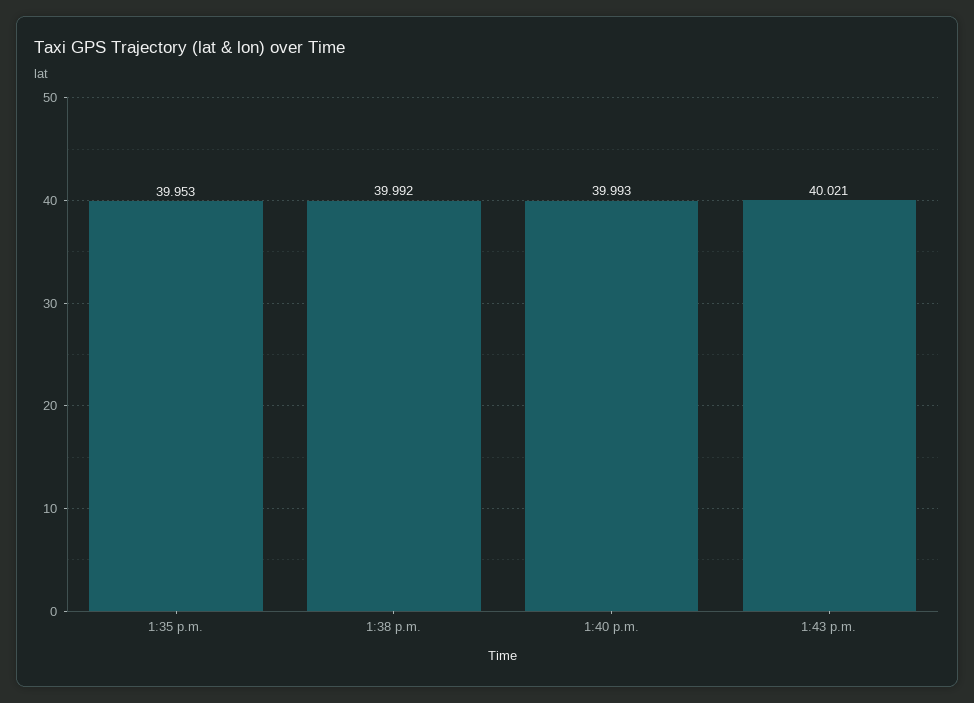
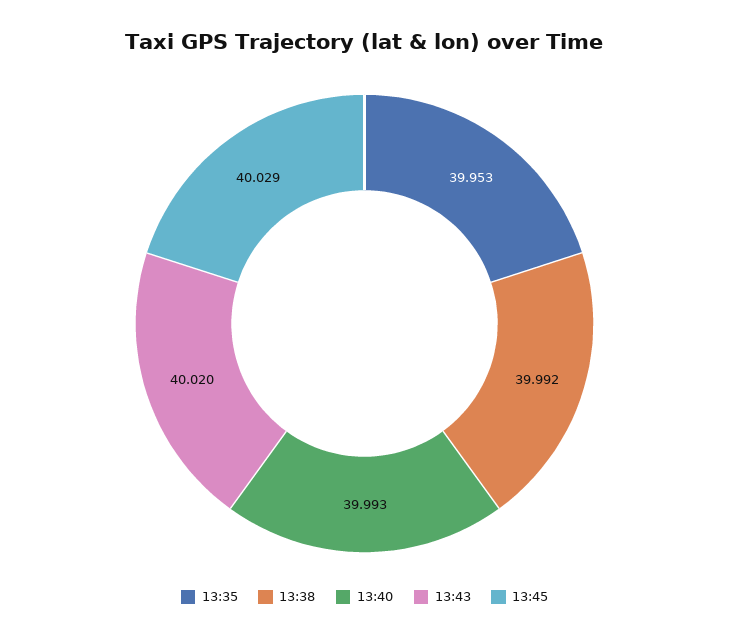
1:43 p.m.: 40.021 -> 40.02
13:45: none -> 40.029

